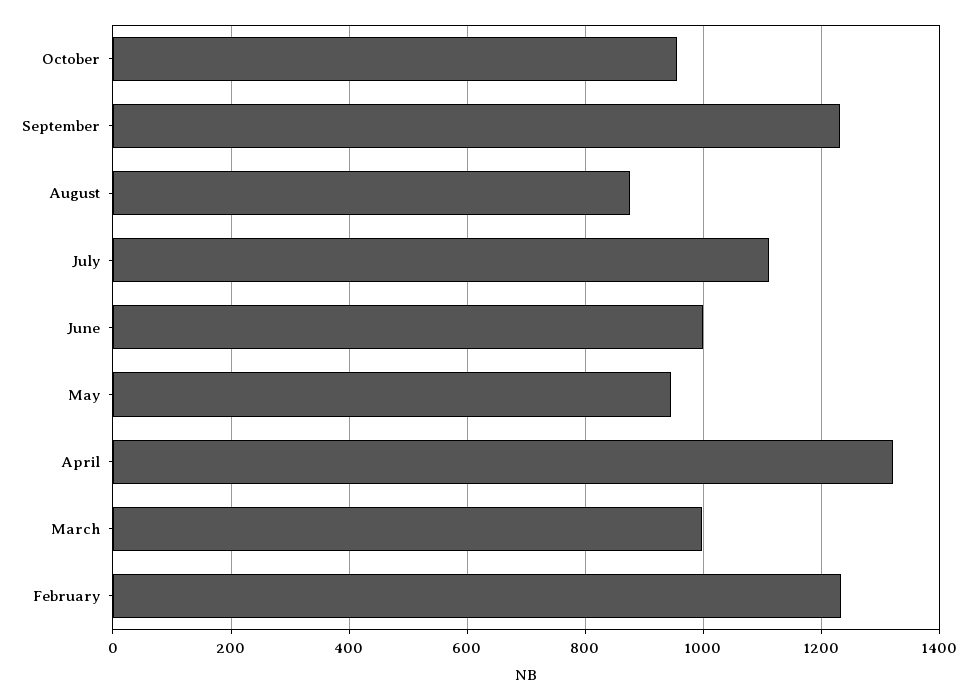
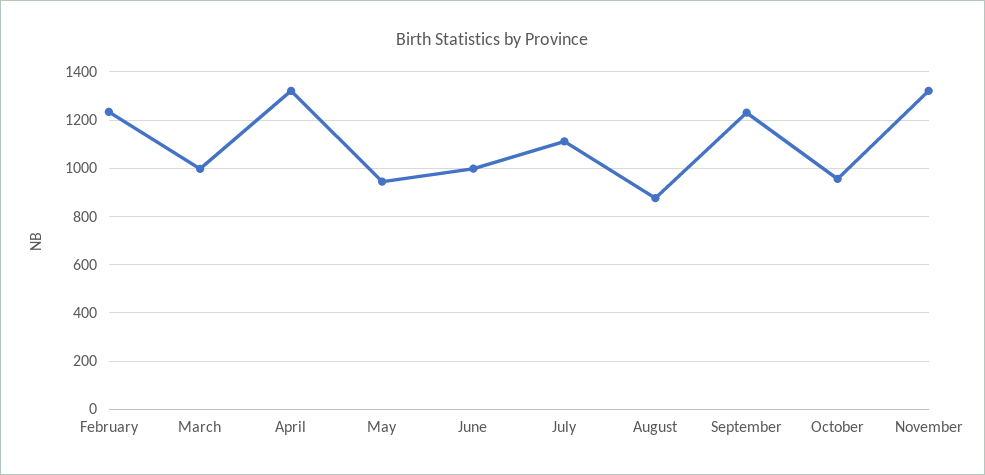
November: none -> 1325

